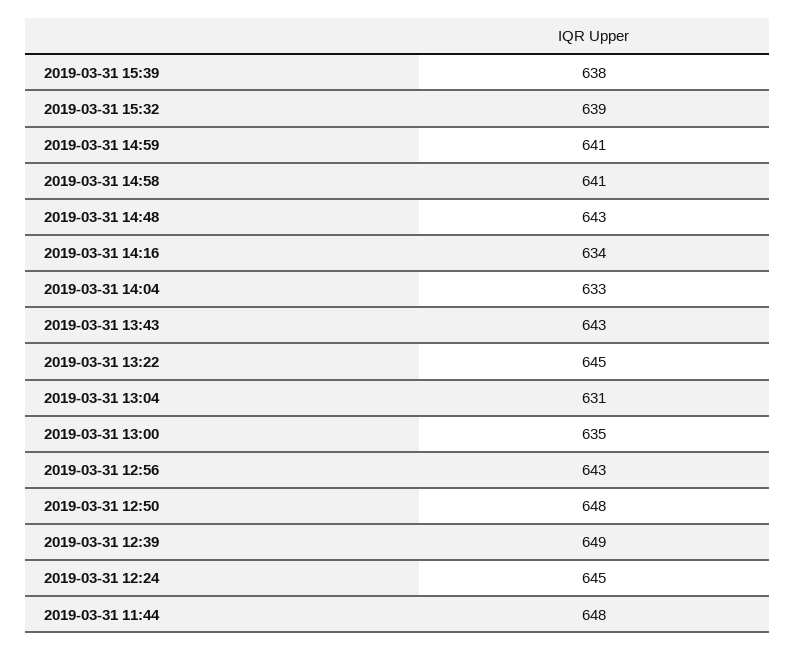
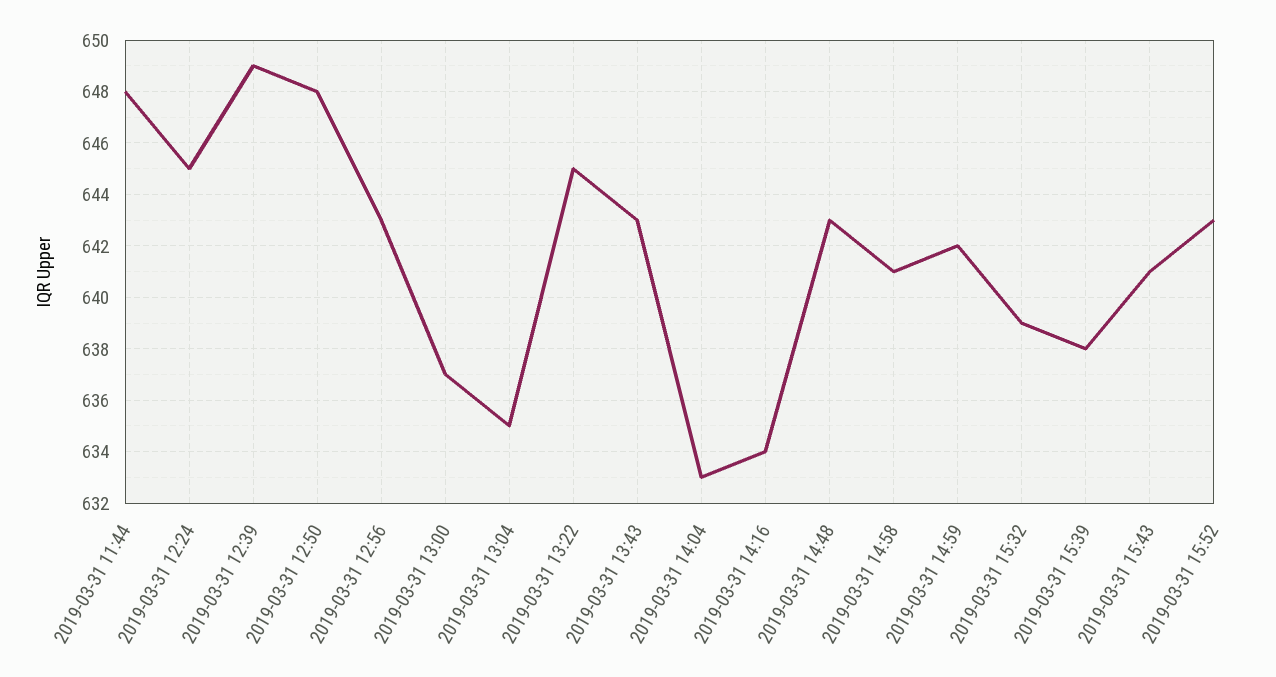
2019-03-31 14:59: 641 -> 642
2019-03-31 13:04: 631 -> 635
2019-03-31 13:00: 635 -> 637
2019-03-31 15:43: none -> 641
2019-03-31 15:52: none -> 643

